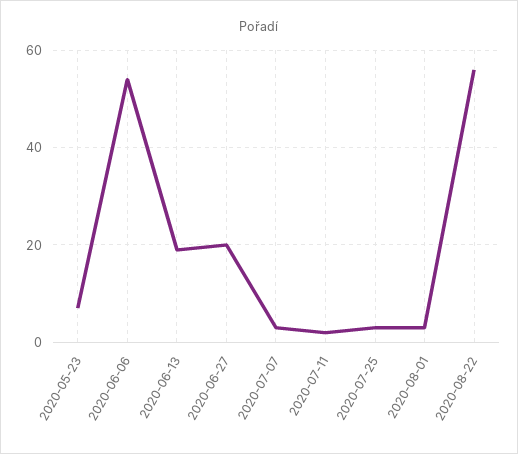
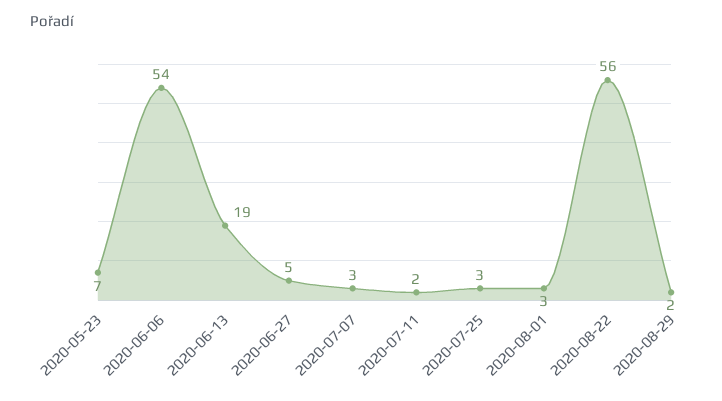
2020-06-27: 20 -> 5
2020-08-29: none -> 2

